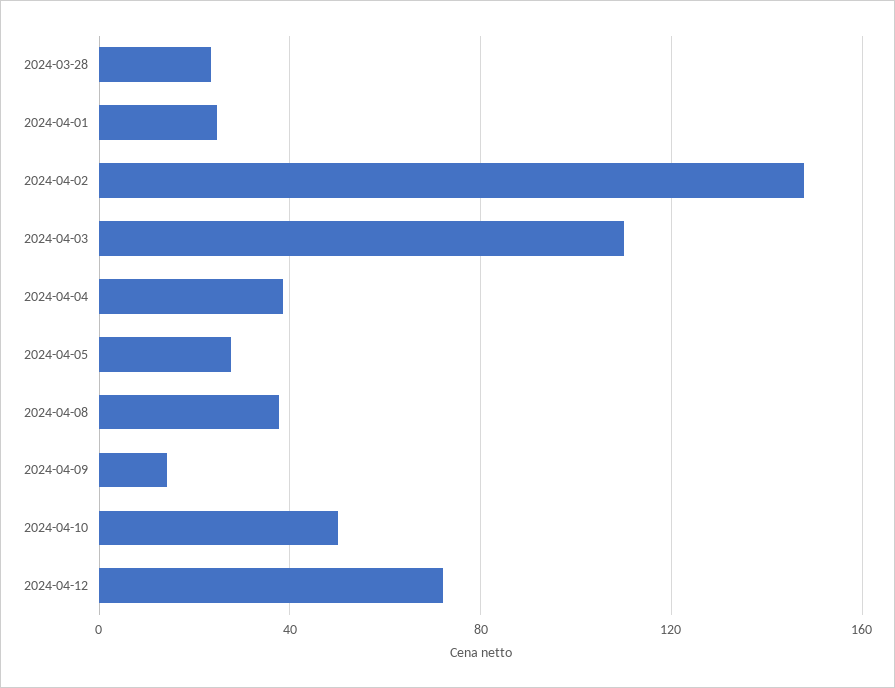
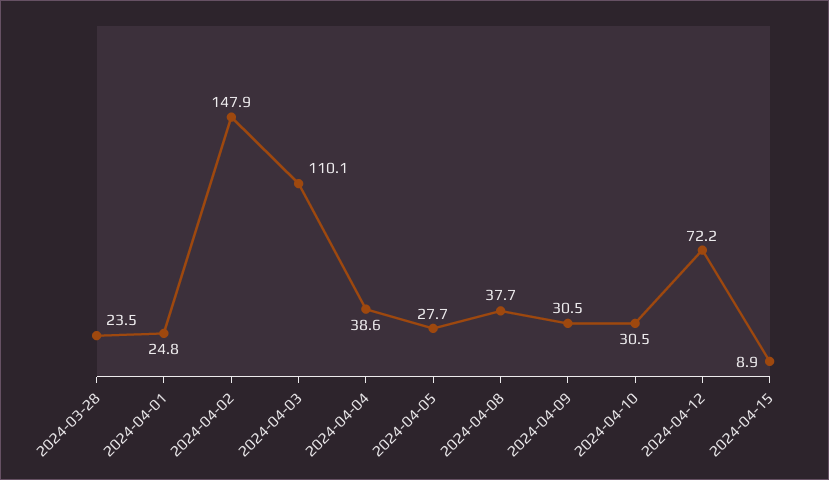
2024-04-09: 15 -> 30.5
2024-04-10: 50 -> 30.5
2024-04-15: none -> 8.9

